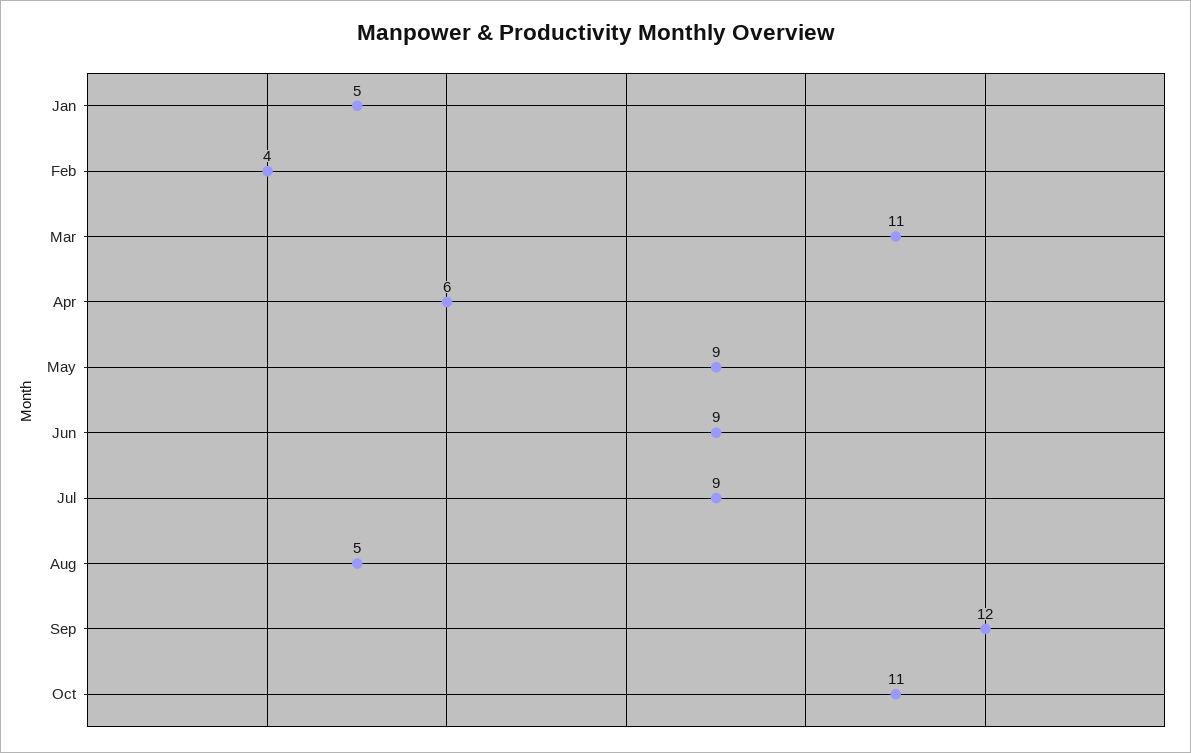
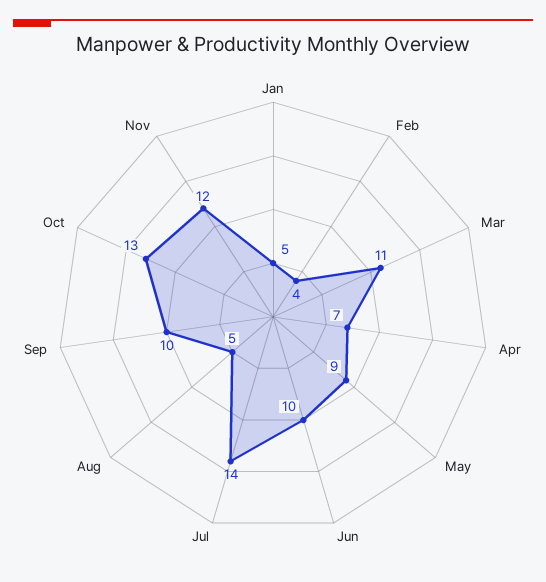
Apr: 6 -> 7
Jun: 9 -> 10
Jul: 9 -> 14
Sep: 12 -> 10
Oct: 11 -> 13
Nov: none -> 12

